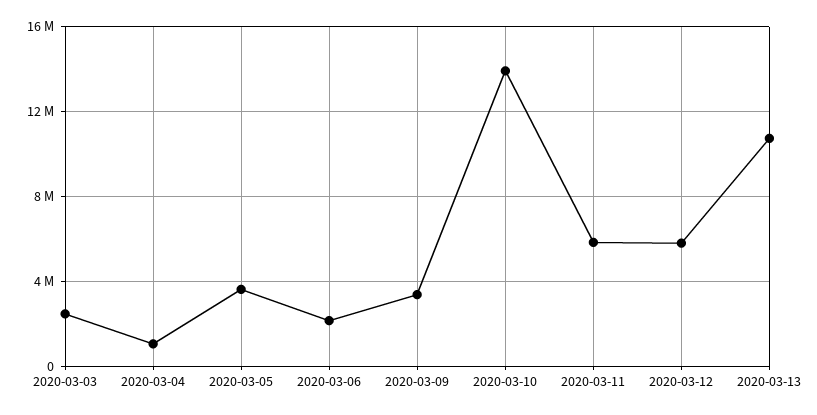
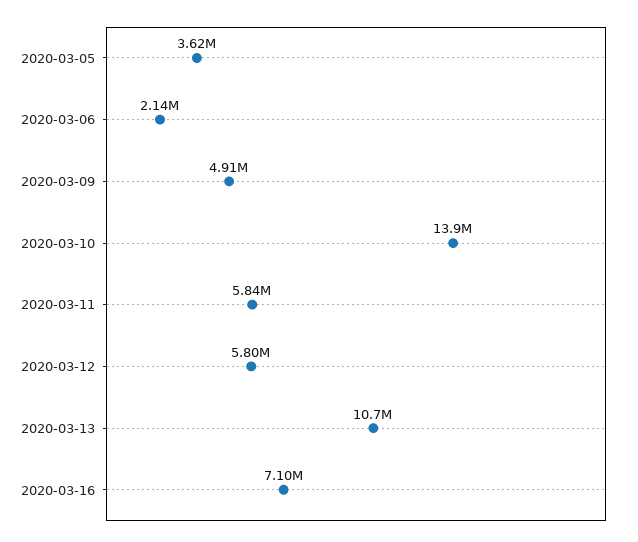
2020-03-03: 2500000 -> none
2020-03-04: 1000000 -> none
2020-03-09: 3500000 -> 4910000
2020-03-16: none -> 7100000

